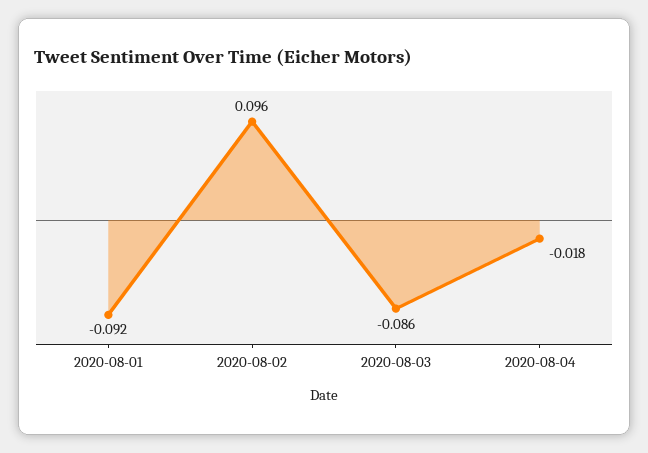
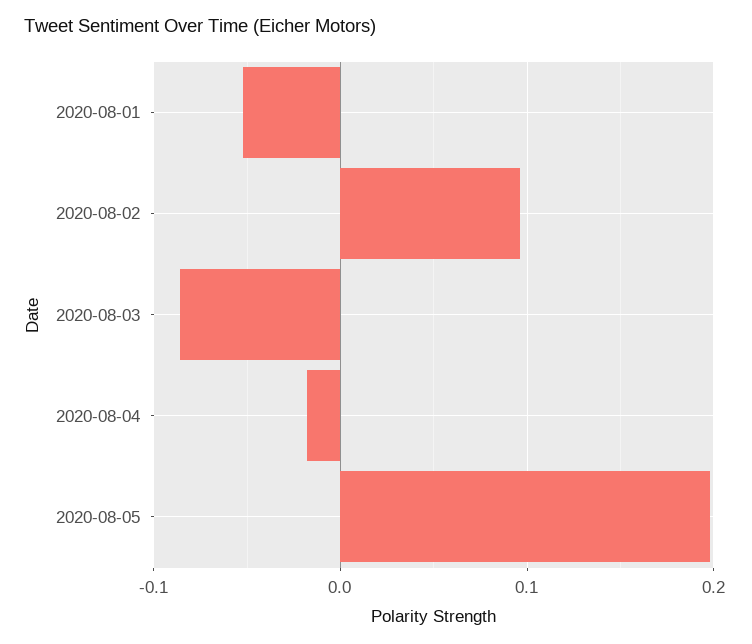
2020-08-01: -0.092 -> -0.05
2020-08-05: none -> 0.2

